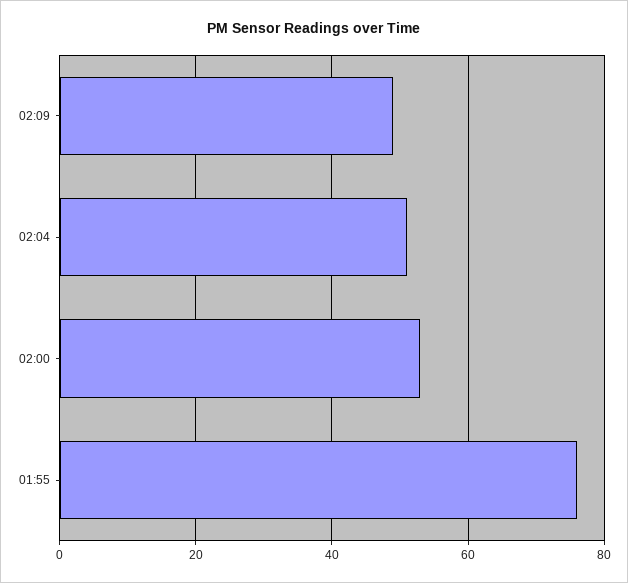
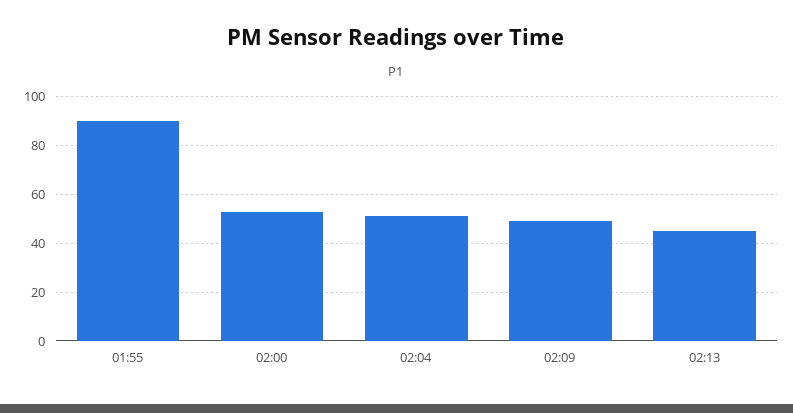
01:55: 75 -> 90
02:13: none -> 45

